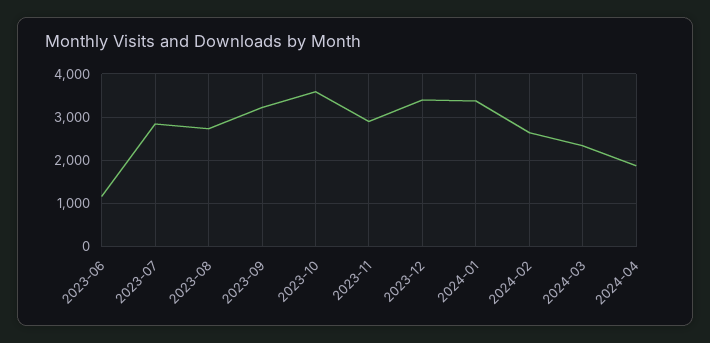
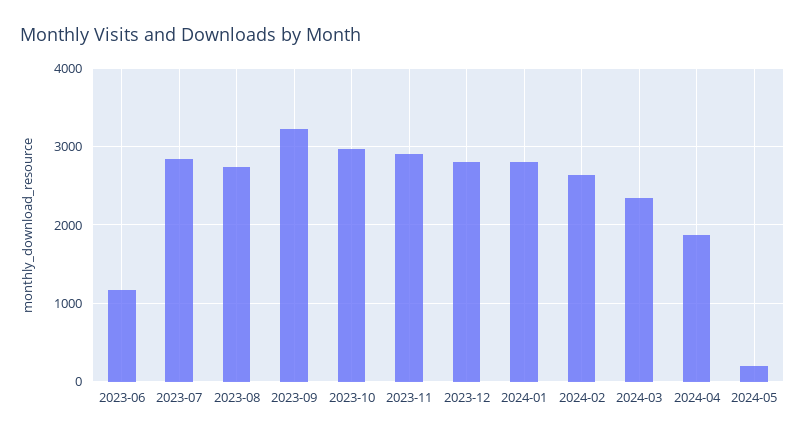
2023-10: 3600 -> 3000
2023-12: 3400 -> 2800
2024-01: 3400 -> 2800
2024-05: none -> 200

